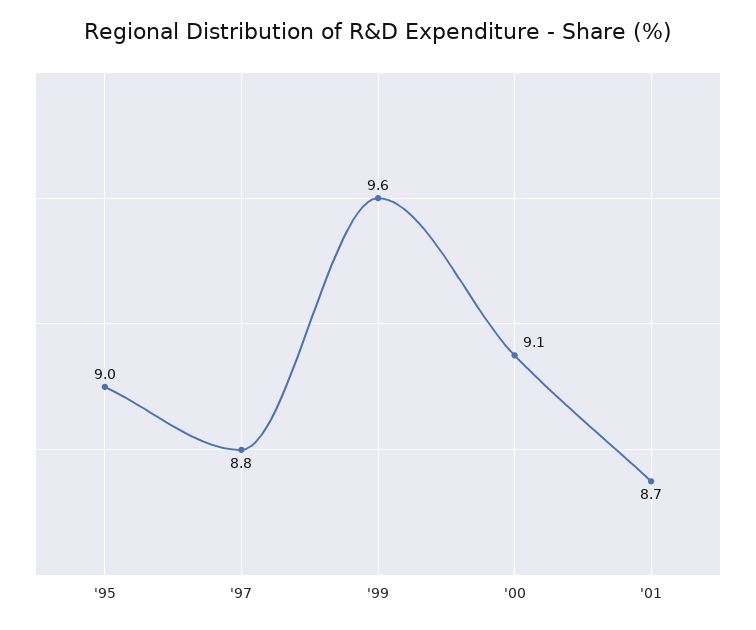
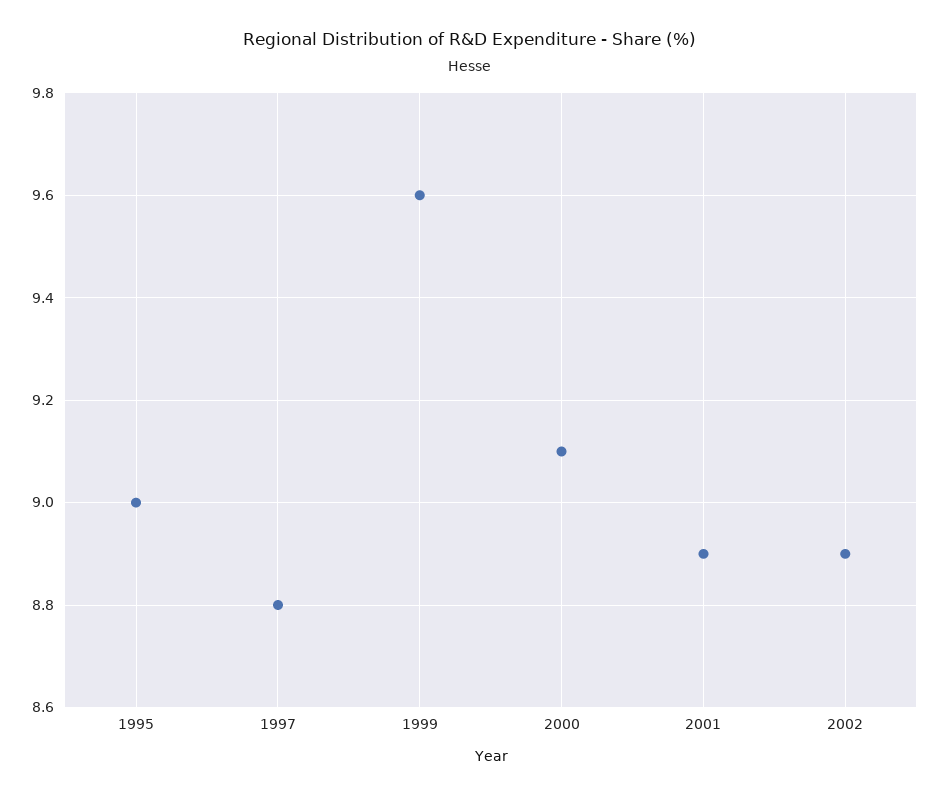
'01: 8.7 -> 8.9
2002: none -> 8.9

